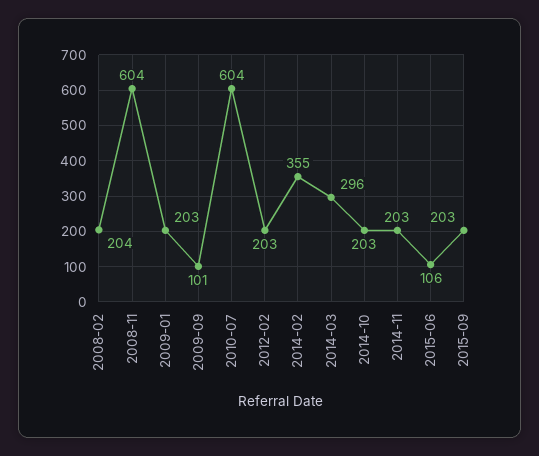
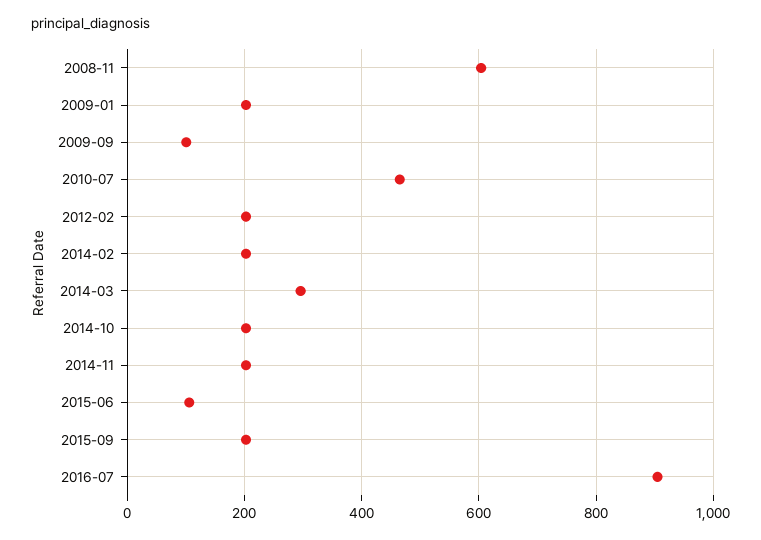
2008-02: 204 -> none
2010-07: 604 -> 460
2014-02: 355 -> 200
2016-07: none -> 900

